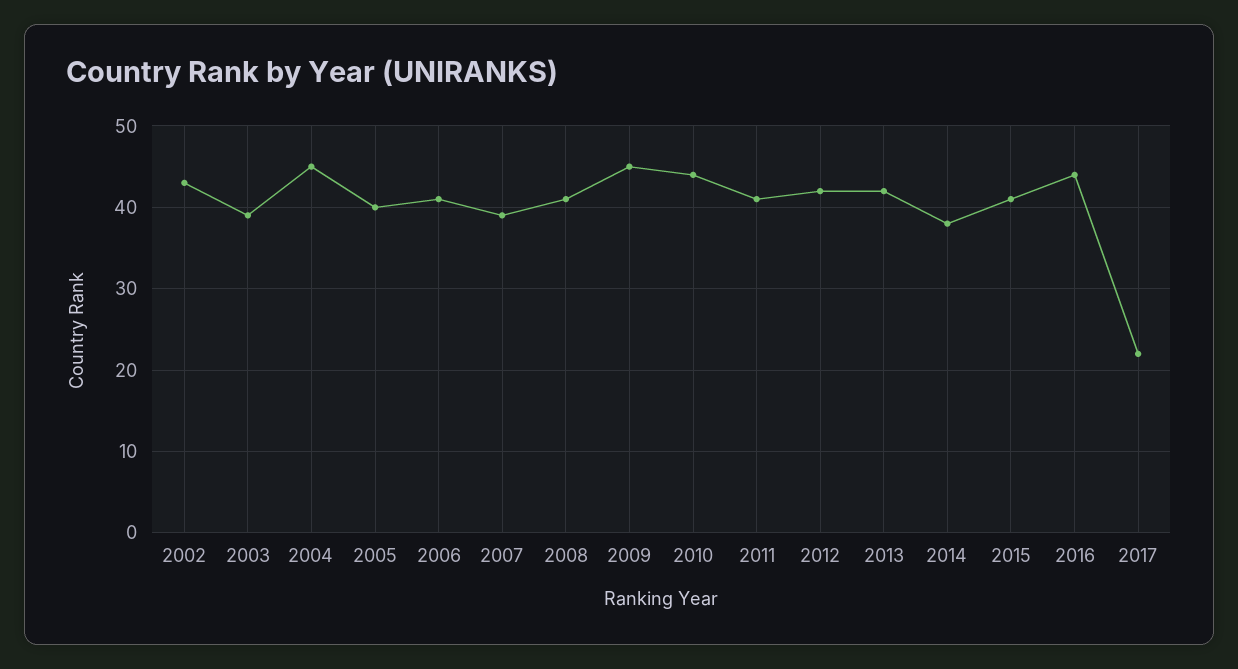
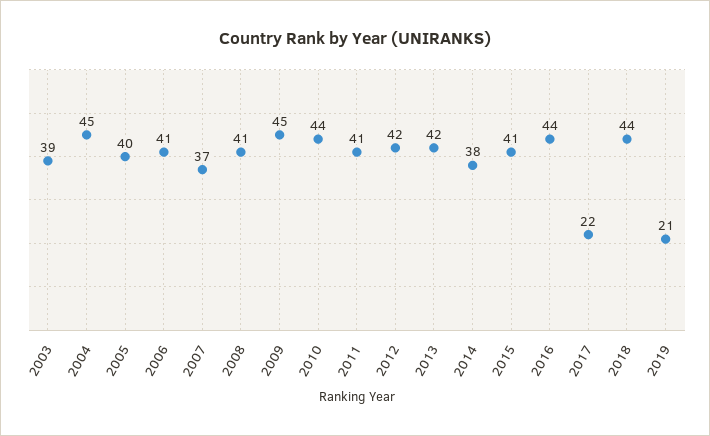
2002: 43 -> none
2007: 39 -> 37
2018: none -> 44
2019: none -> 21

